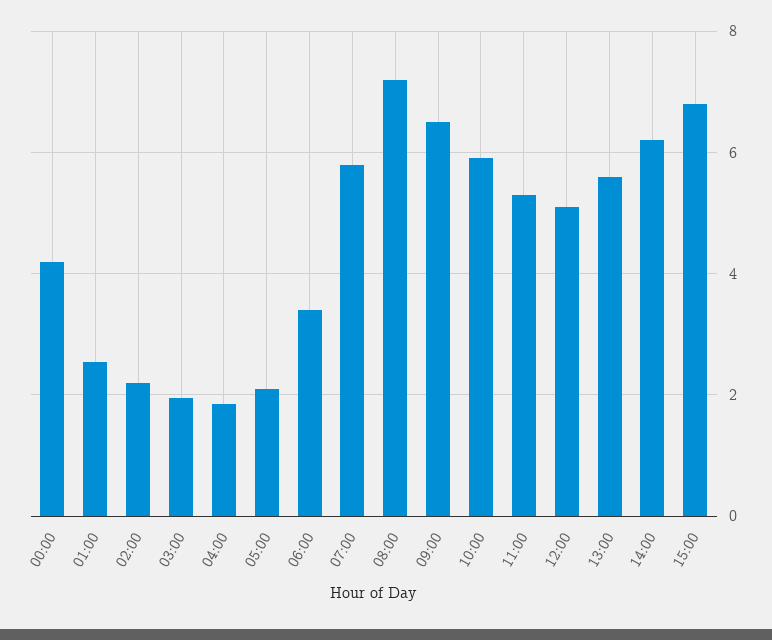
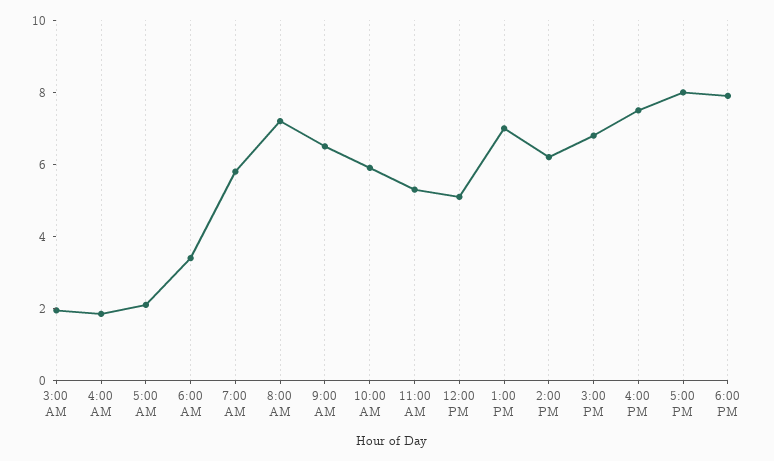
00:00: 4.2 -> none
01:00: 2.6 -> none
02:00: 2.2 -> none
13:00: 5.6 -> 7
4:00 PM: none -> 7.5
5:00 PM: none -> 8
6:00 PM: none -> 8

